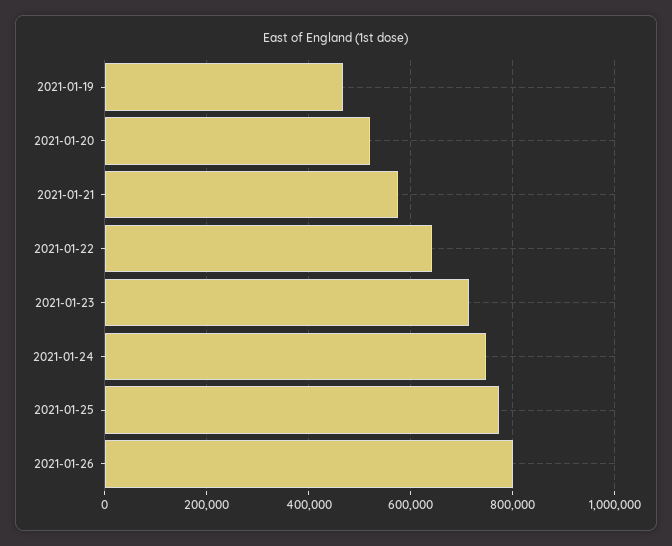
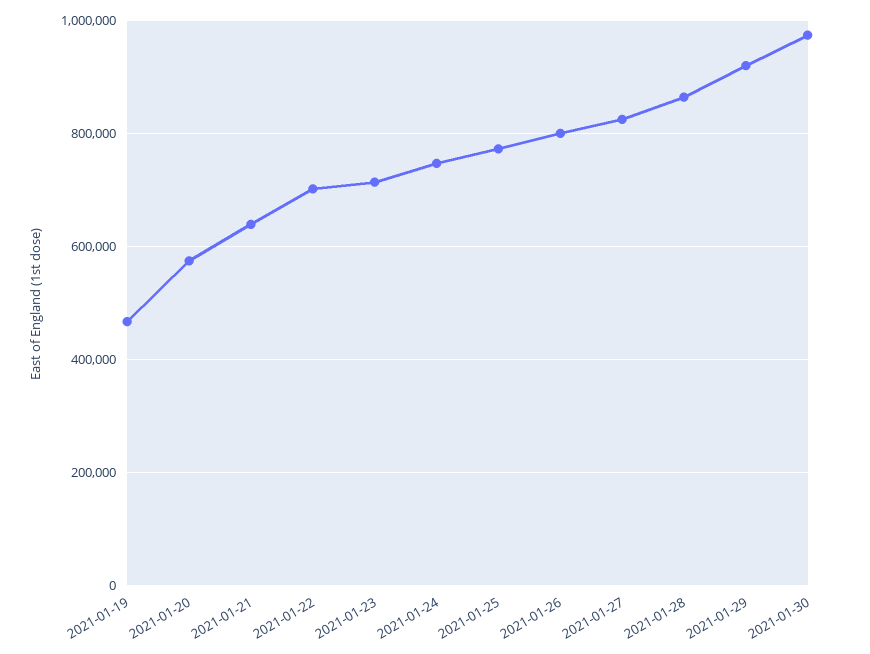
2021-01-20: 520000 -> 580000
2021-01-21: 580000 -> 640000
2021-01-22: 640000 -> 700000
2021-01-27: none -> 820000
2021-01-28: none -> 860000
2021-01-29: none -> 920000
2021-01-30: none -> 980000

